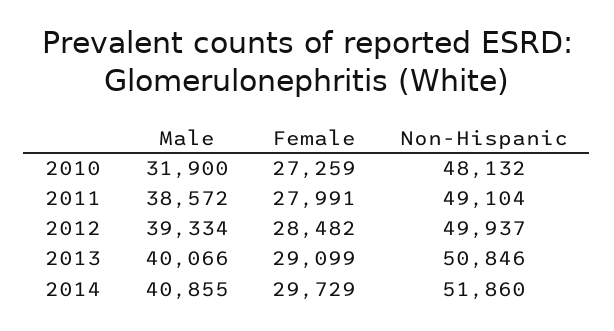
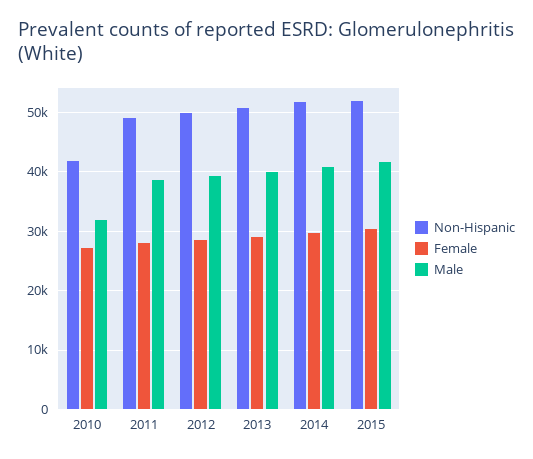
Non-Hispanic, 2010: 48132 -> 42000
Non-Hispanic, 2015: none -> 52000
Female, 2015: none -> 30000
Male, 2015: none -> 42000

